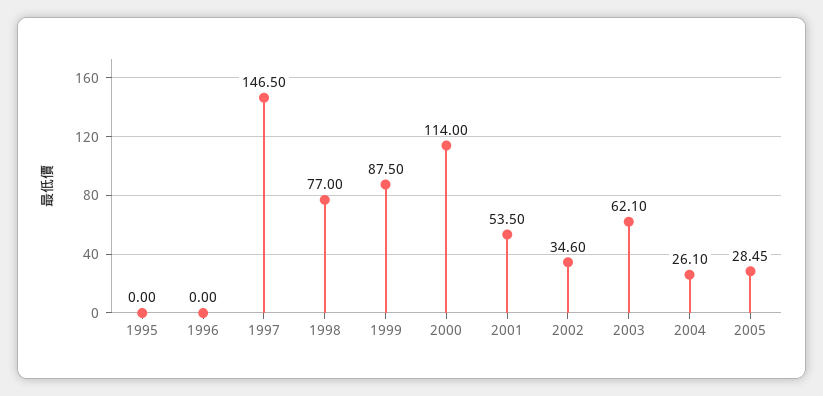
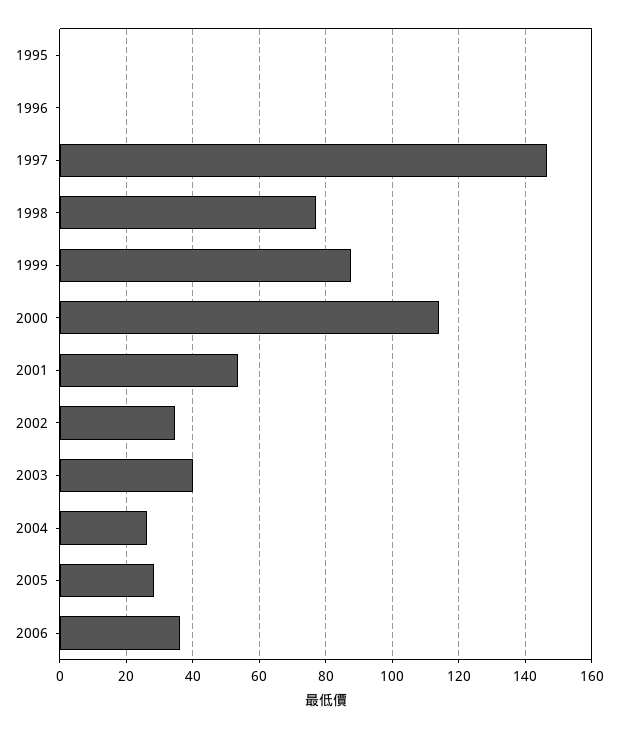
2003: 62.1 -> 40
2006: none -> 36

